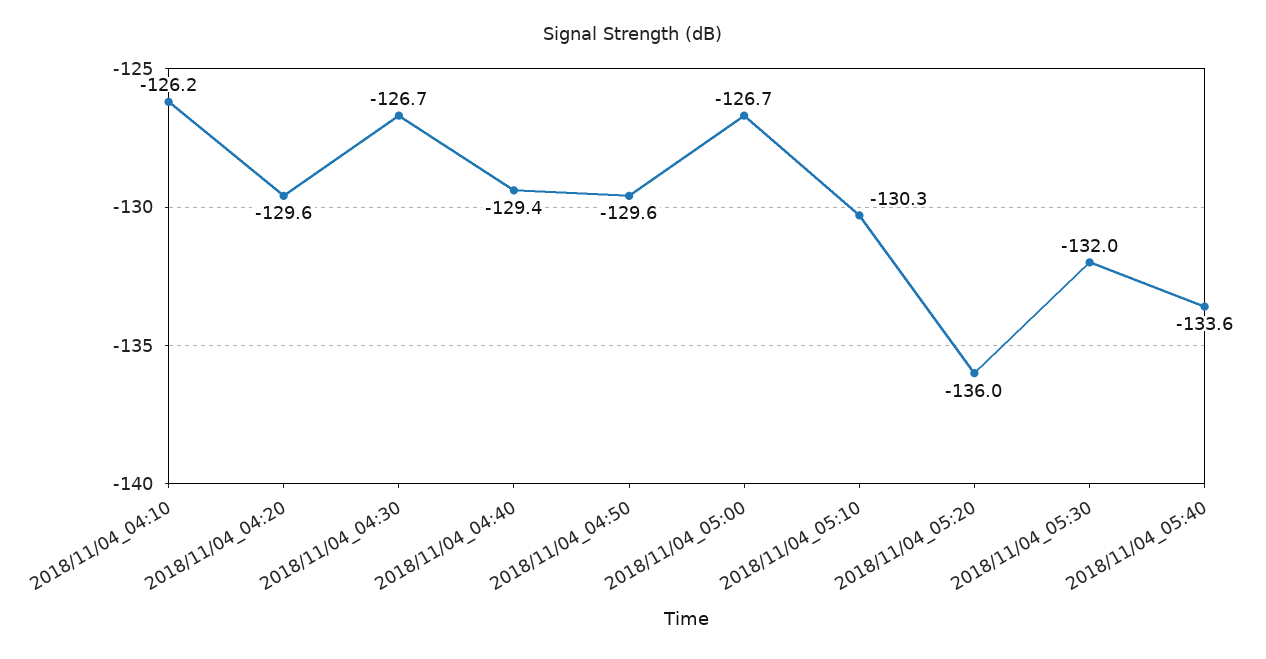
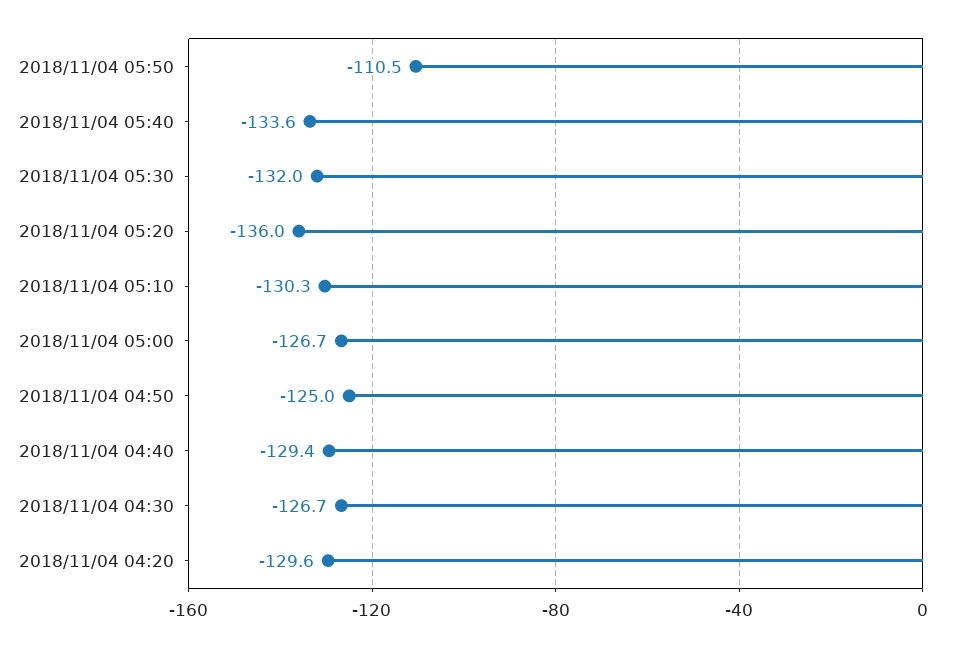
2018/11/04_04:10: -126.2 -> none
2018/11/04_04:50: -129.6 -> -125
2018/11/04 05:50: none -> -110.5

